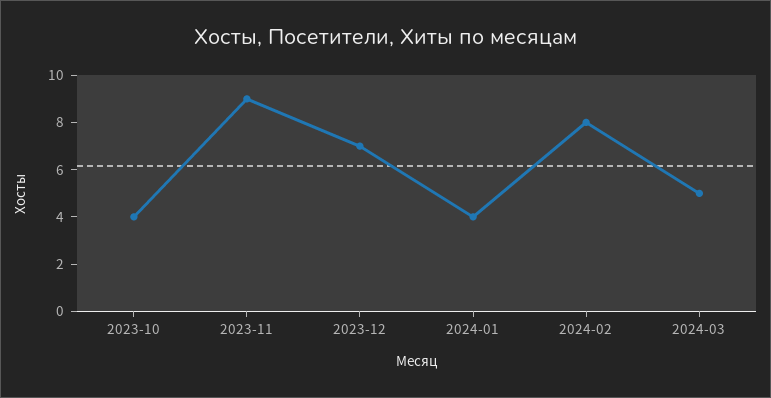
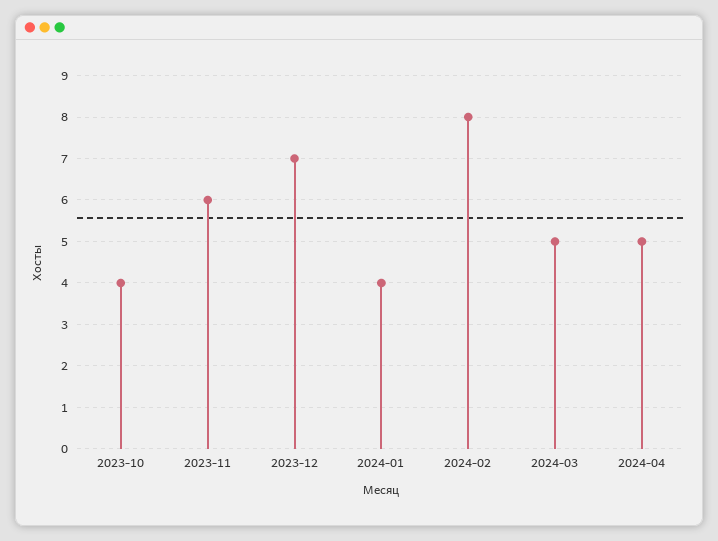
2023-11: 9 -> 6
2024-04: none -> 5

